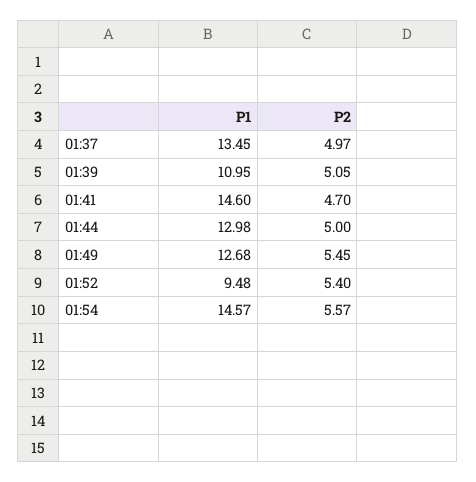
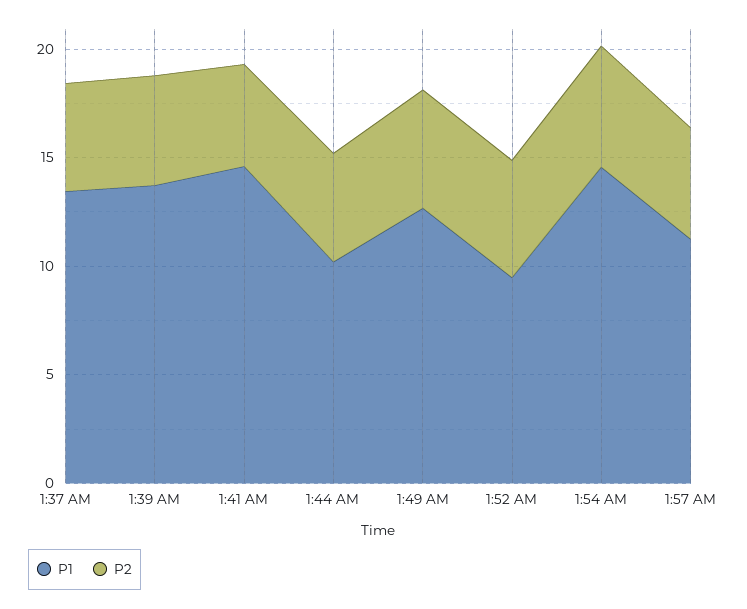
P1, 01:39: 10.95 -> 14
P1, 01:44: 12.98 -> 10
P1, 1:57 AM: none -> 11
P2, 1:57 AM: none -> 5

